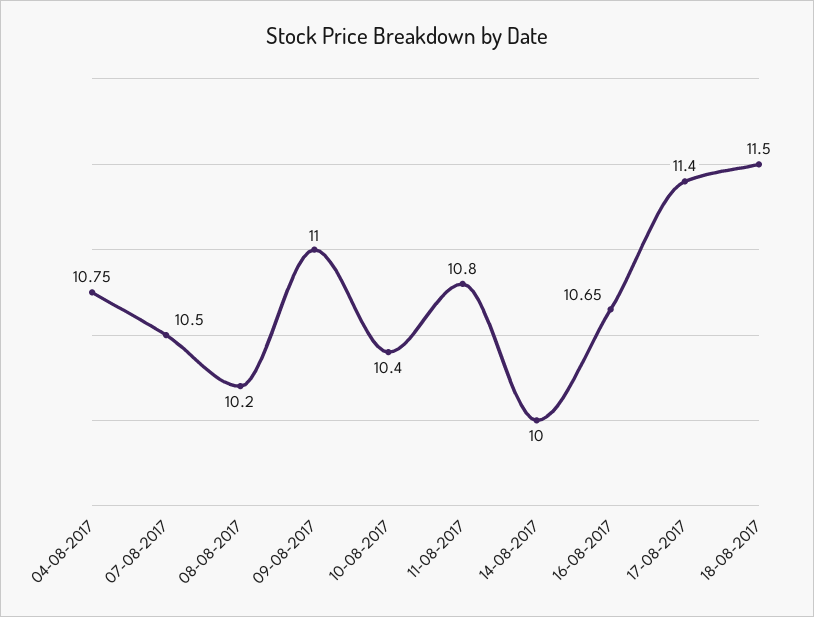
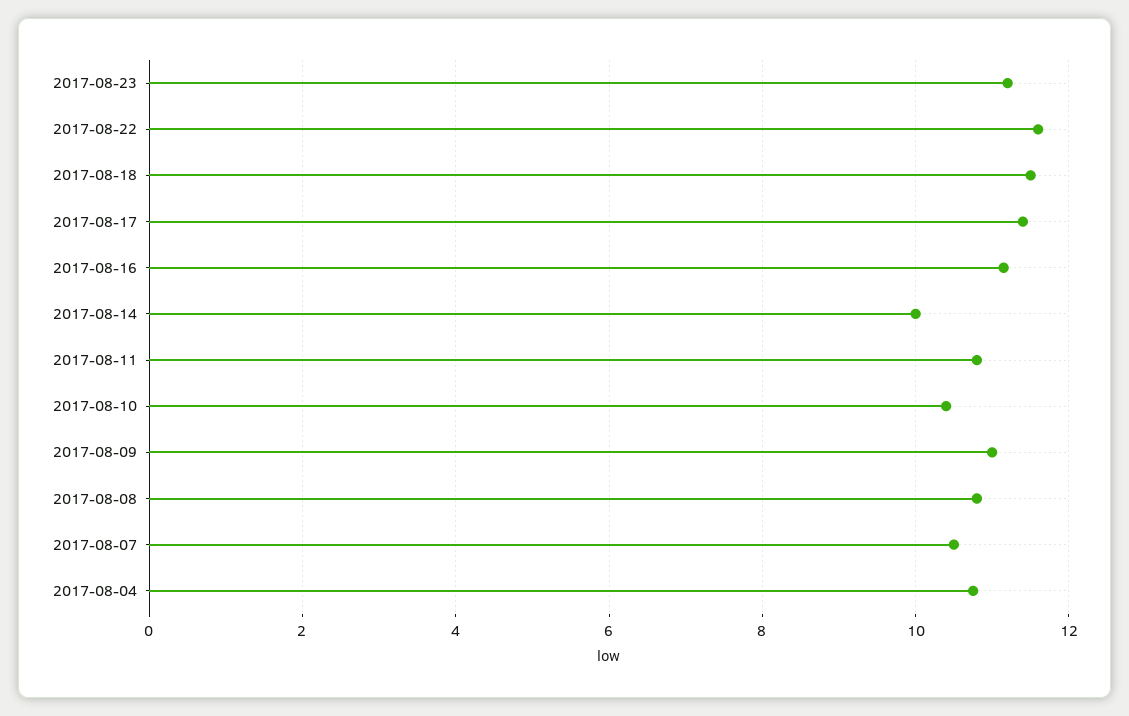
08-08-2017: 10.2 -> 10.8
16-08-2017: 10.65 -> 11.2
2017-08-23: none -> 11.2
2017-08-22: none -> 11.6

